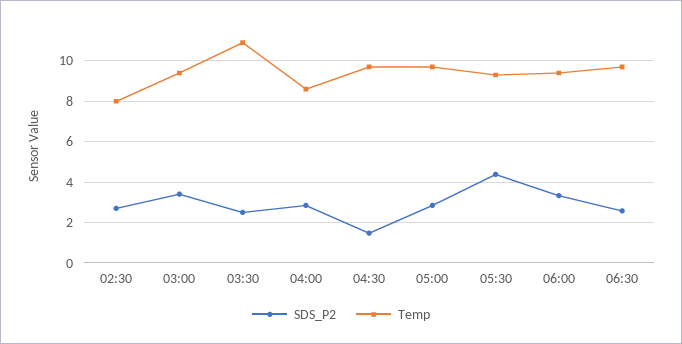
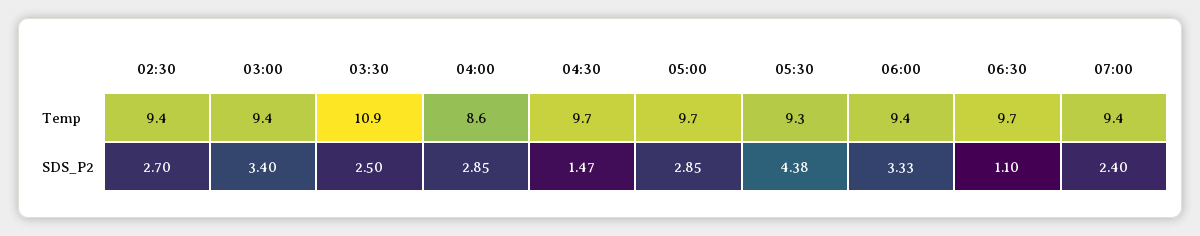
Temp, 02:30: 8 -> 9.4
SDS_P2, 06:30: 2.5 -> 1.1
Temp, 07:00: none -> 9.4
SDS_P2, 07:00: none -> 2.4

